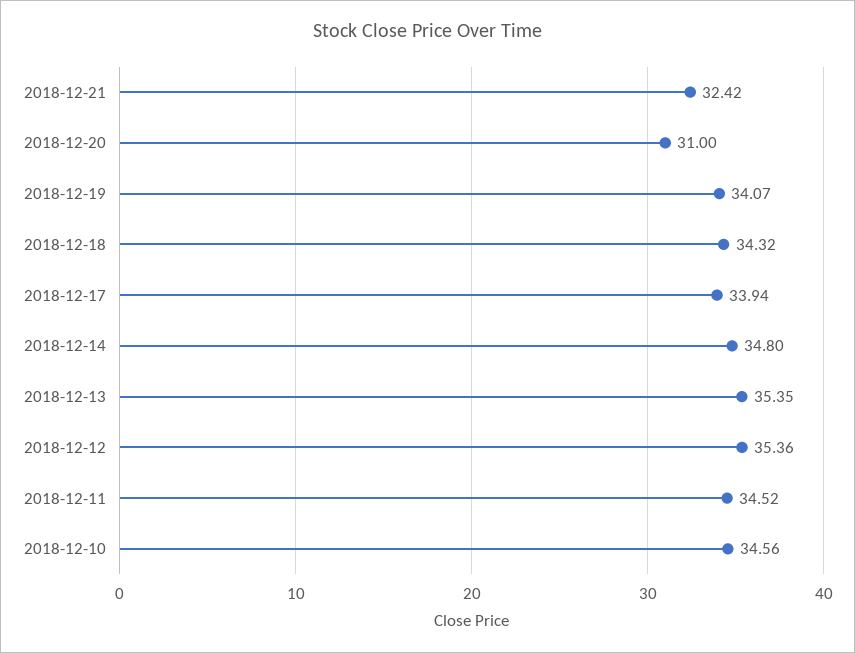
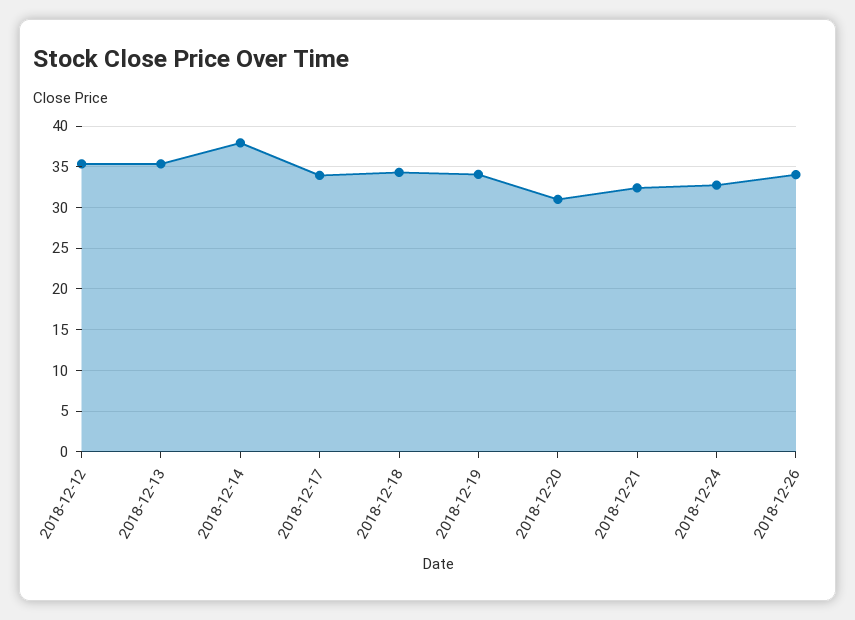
2018-12-14: 34.8 -> 38
2018-12-11: 34.52 -> none
2018-12-10: 34.56 -> none
2018-12-24: none -> 33
2018-12-26: none -> 34

